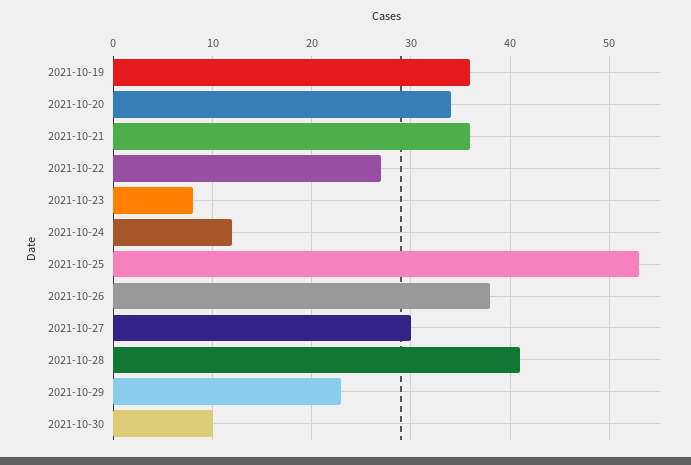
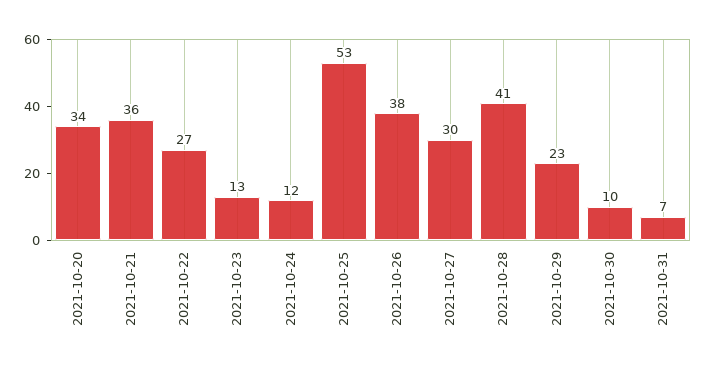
2021-10-19: 36 -> none
2021-10-23: 8 -> 13
2021-10-31: none -> 7

